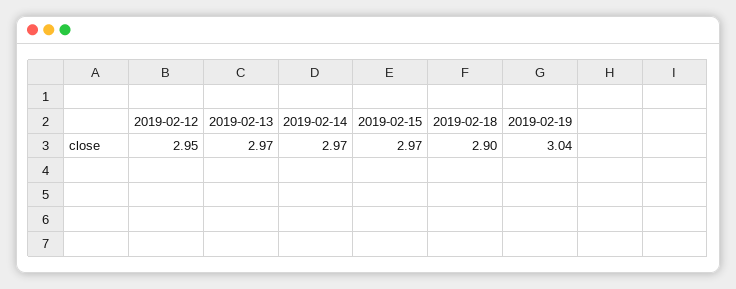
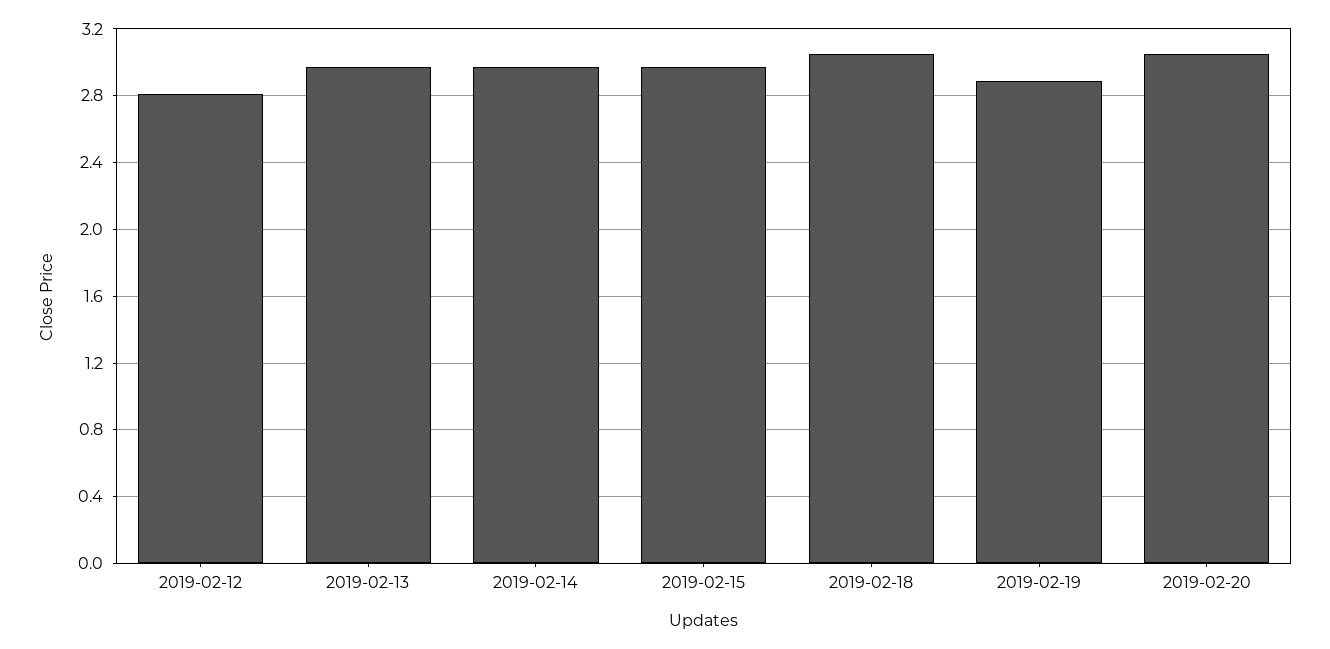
2019-02-12: 2.95 -> 2.8
2019-02-18: 2.9 -> 3.05
2019-02-19: 3.04 -> 2.9
2019-02-20: none -> 3.05

